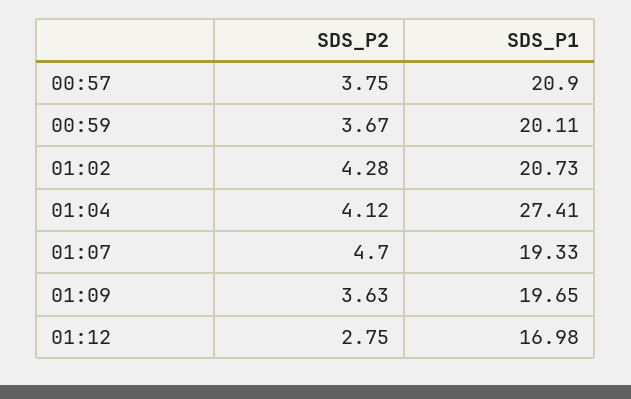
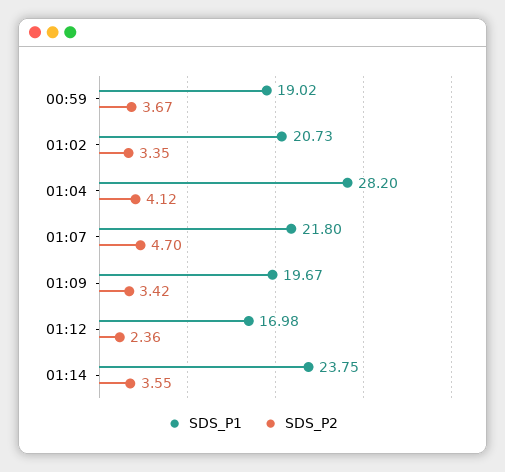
SDS_P2, 00:57: 3.75 -> none
SDS_P1, 00:57: 20.9 -> none
SDS_P1, 00:59: 20.11 -> 19.02
SDS_P2, 01:02: 4.28 -> 3.35
SDS_P1, 01:04: 27.41 -> 28.2
SDS_P1, 01:07: 19.33 -> 21.8
SDS_P2, 01:09: 3.63 -> 3.42
SDS_P1, 01:09: 19.65 -> 19.67
SDS_P2, 01:12: 2.75 -> 2.36
SDS_P1, 01:14: none -> 23.75
SDS_P2, 01:14: none -> 3.55

